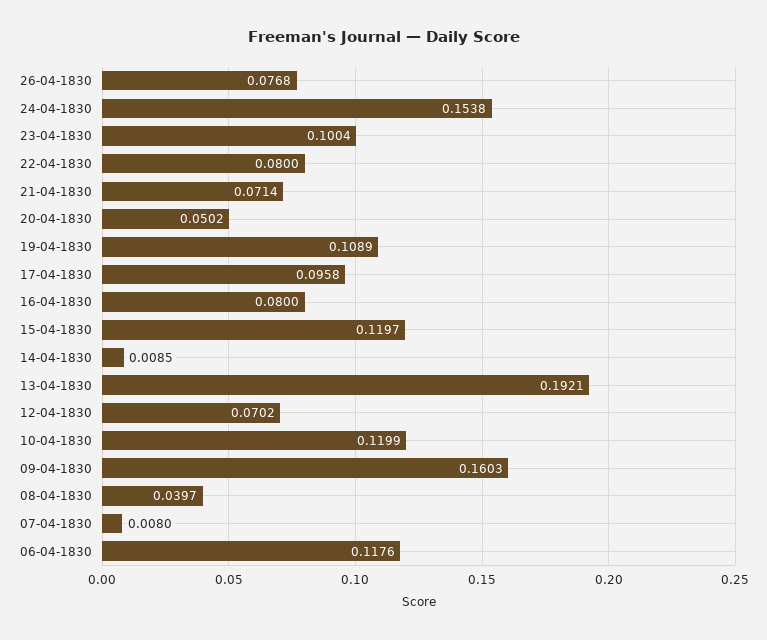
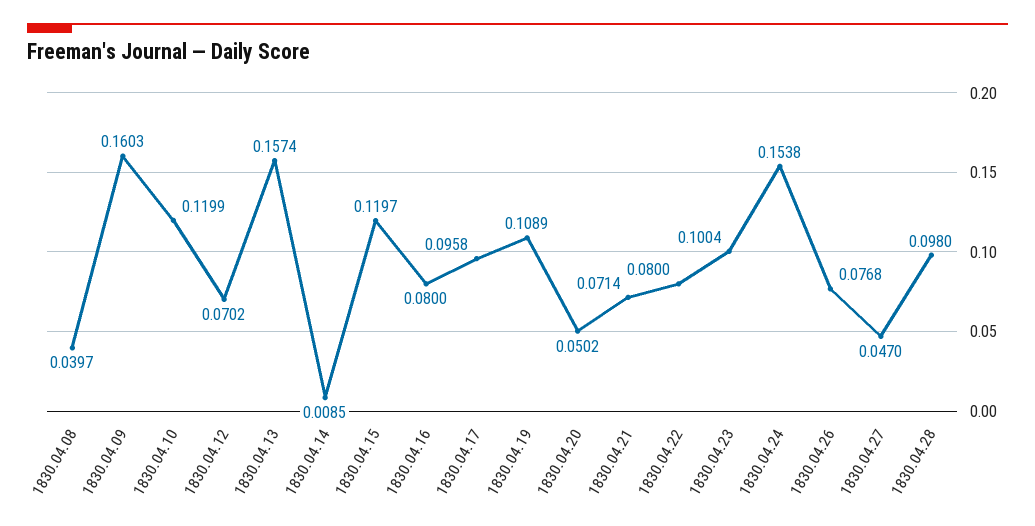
13-04-1830: 0.1921 -> 0.1574
07-04-1830: 0.008 -> none
06-04-1830: 0.1176 -> none
1830.04.27: none -> 0.047
1830.04.28: none -> 0.098

